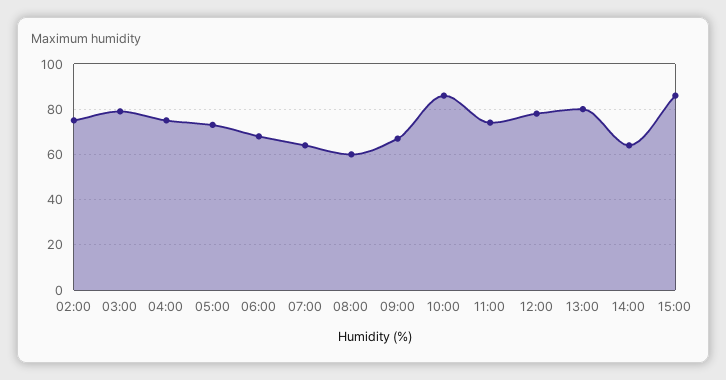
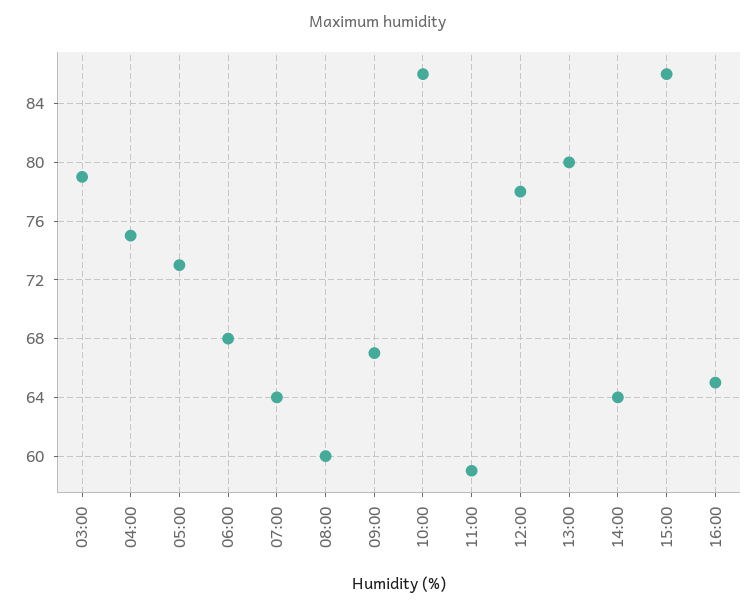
02:00: 75 -> none
11:00: 75 -> 59
16:00: none -> 65

